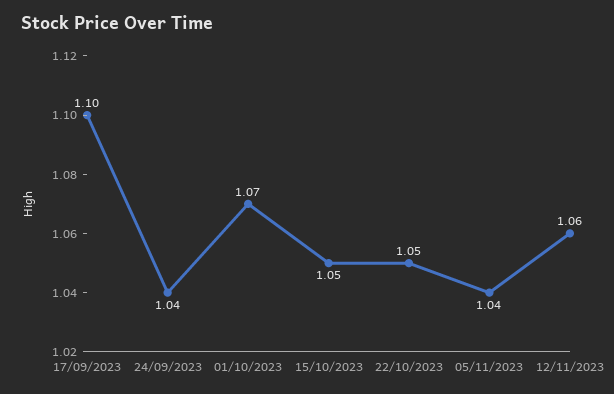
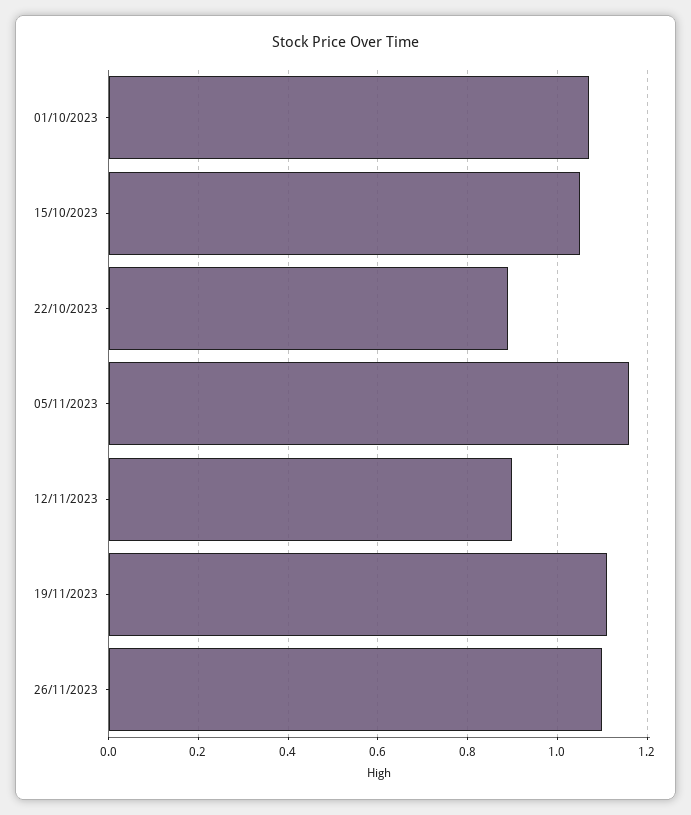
17/09/2023: 1.1 -> none
24/09/2023: 1.04 -> none
22/10/2023: 1.05 -> 0.9
05/11/2023: 1.04 -> 1.15
12/11/2023: 1.06 -> 0.9
19/11/2023: none -> 1.1
26/11/2023: none -> 1.1

